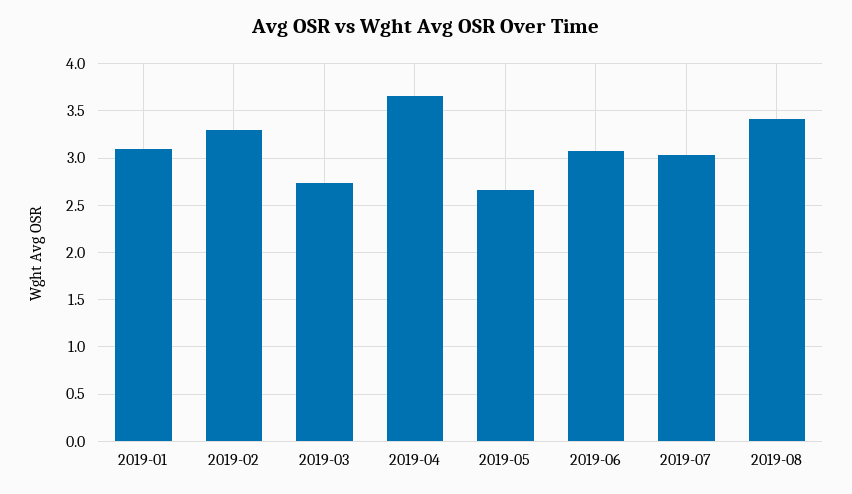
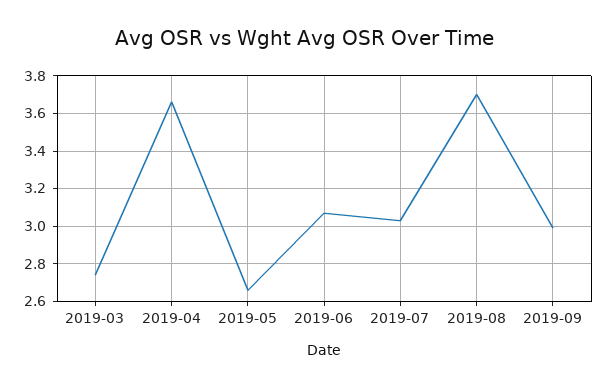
2019-01: 3.1 -> none
2019-02: 3.3 -> none
2019-08: 3.4 -> 3.7
2019-09: none -> 3

